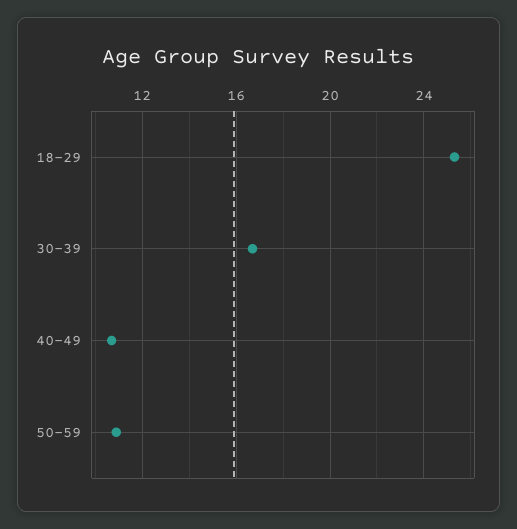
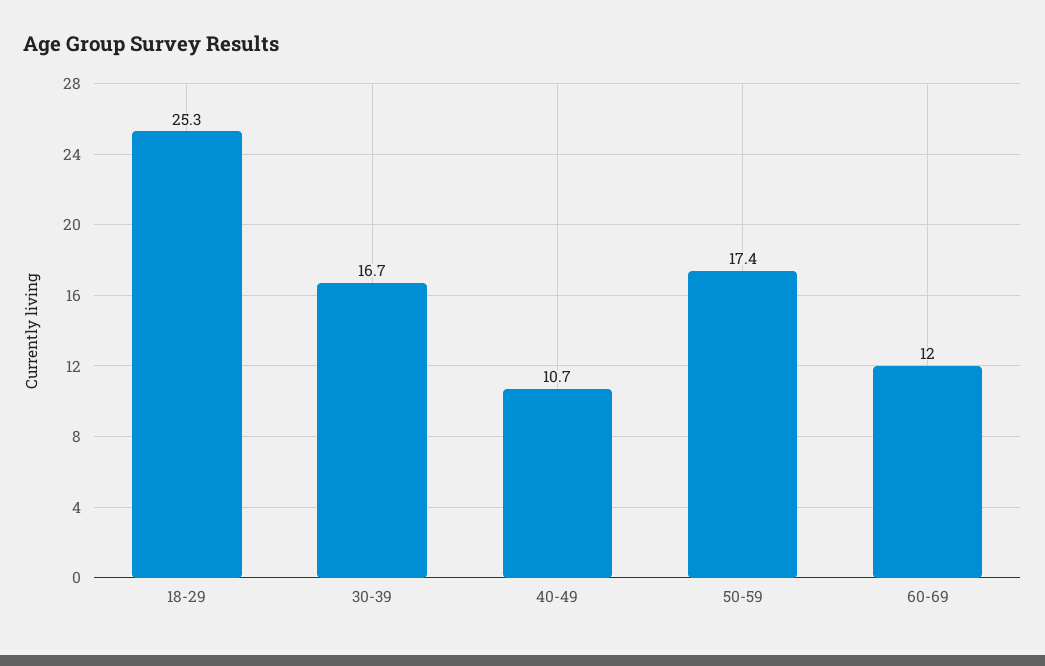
50-59: 11 -> 17.4
60-69: none -> 12

